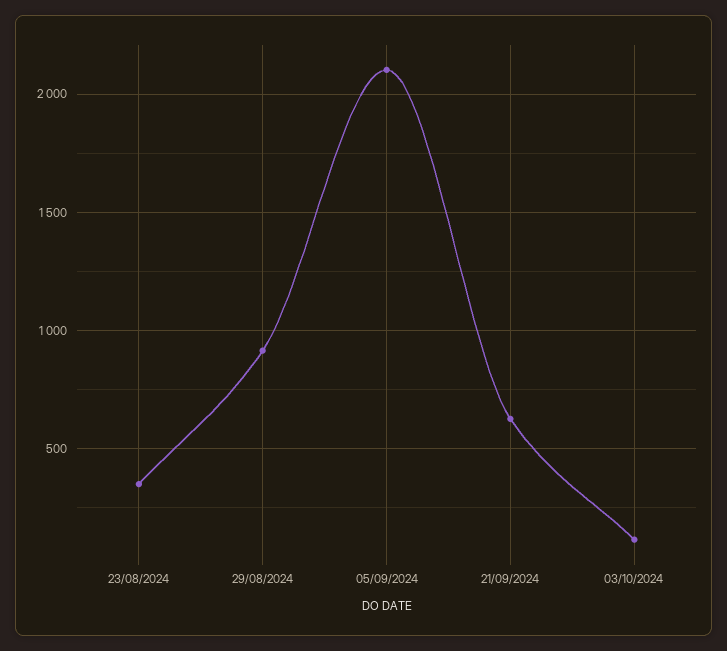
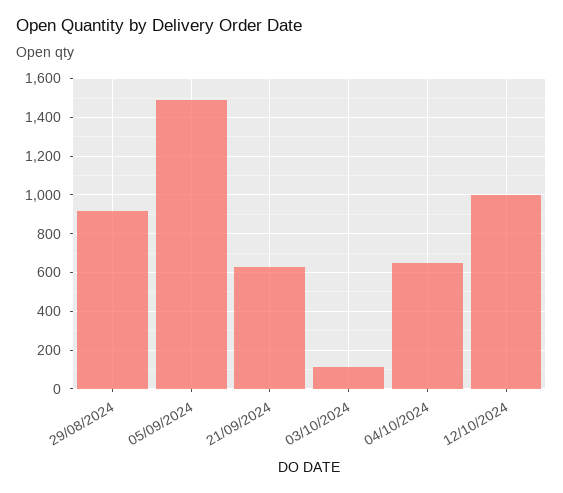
23/08/2024: 350 -> none
05/09/2024: 2100 -> 1500
04/10/2024: none -> 650
12/10/2024: none -> 1000

